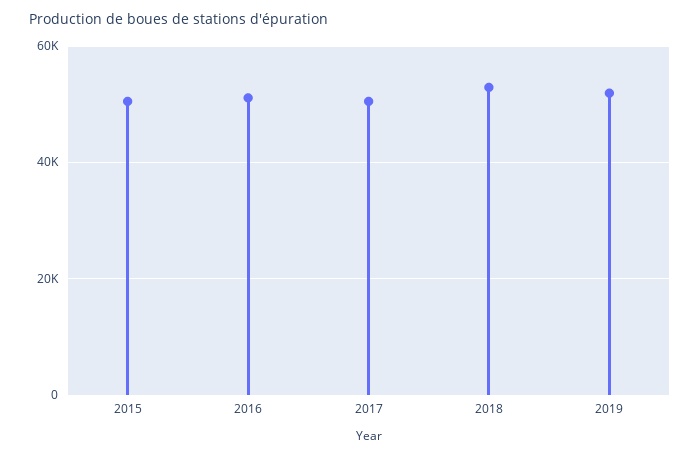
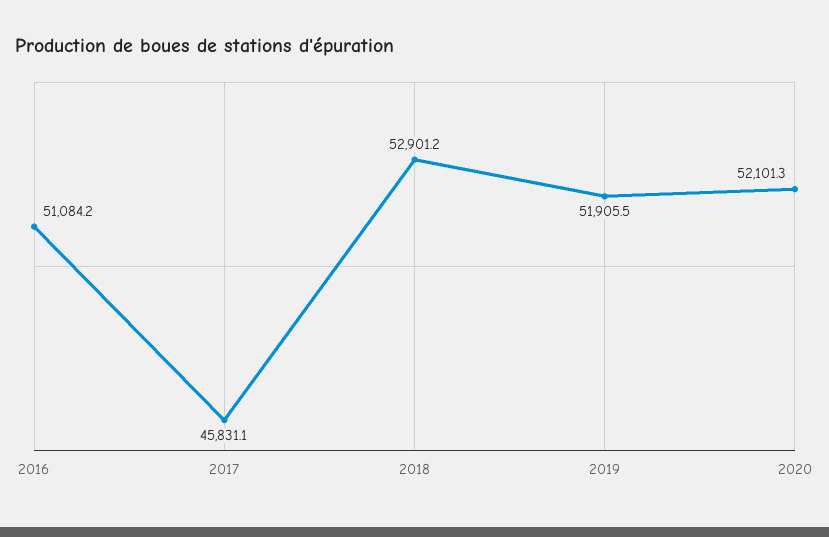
2015: 50000 -> none
2017: 50000 -> 45831.1
2020: none -> 52101.3

